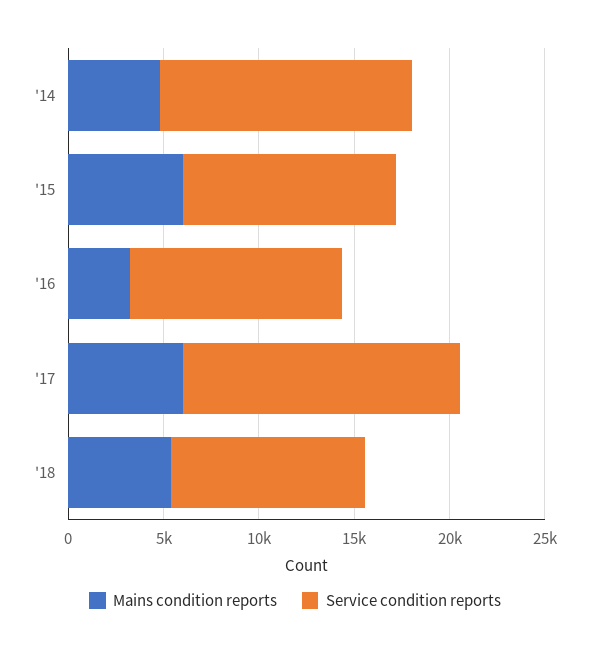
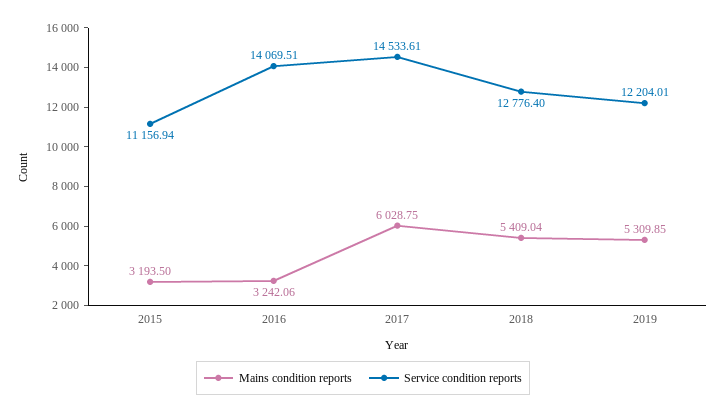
Mains condition reports, '14: 5000 -> none
Service condition reports, '14: 13000 -> none
Mains condition reports, '15: 6000 -> 3193.5
Service condition reports, '16: 11000 -> 14069.51
Service condition reports, '18: 10000 -> 12776.4
Mains condition reports, 2019: none -> 5309.85
Service condition reports, 2019: none -> 12204.01

